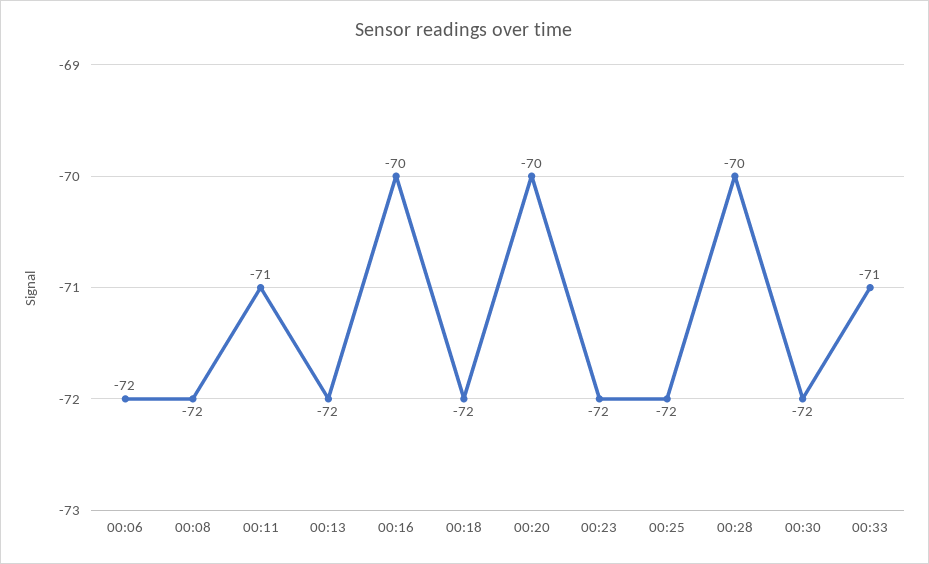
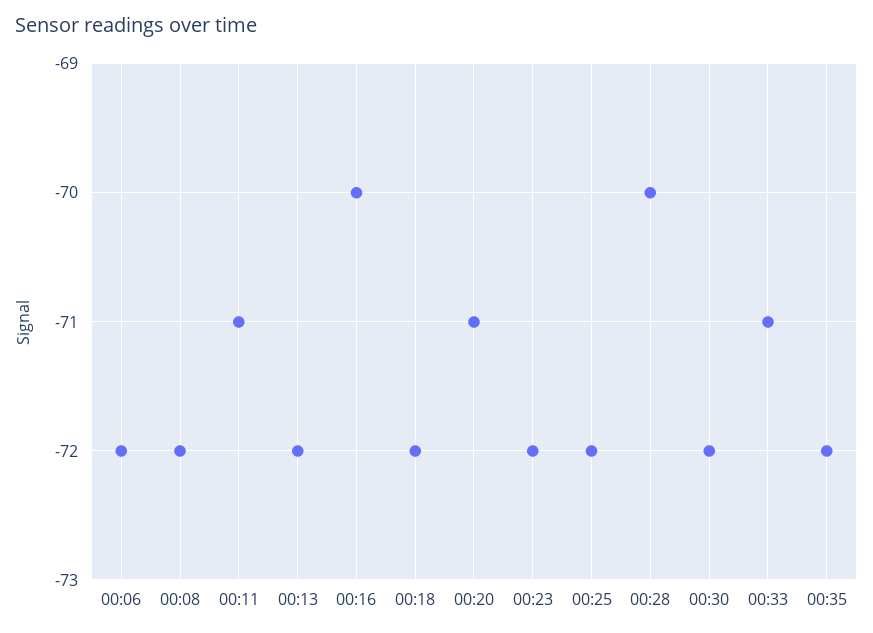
00:20: -70 -> -71
00:35: none -> -72

